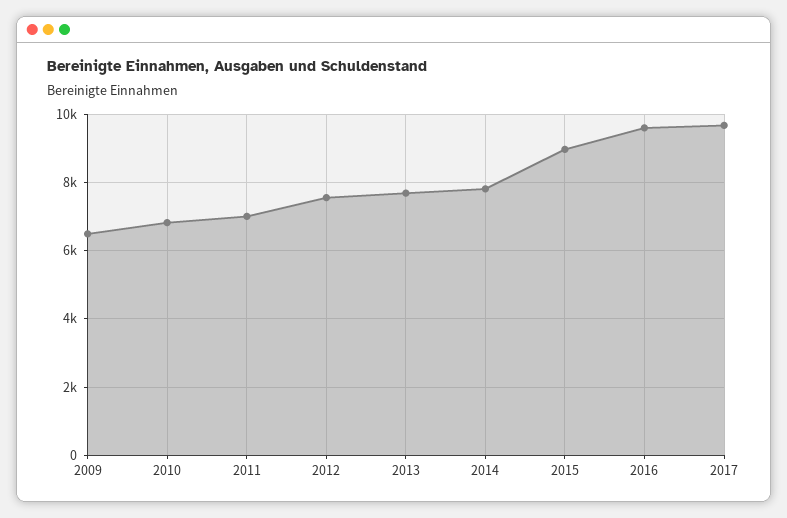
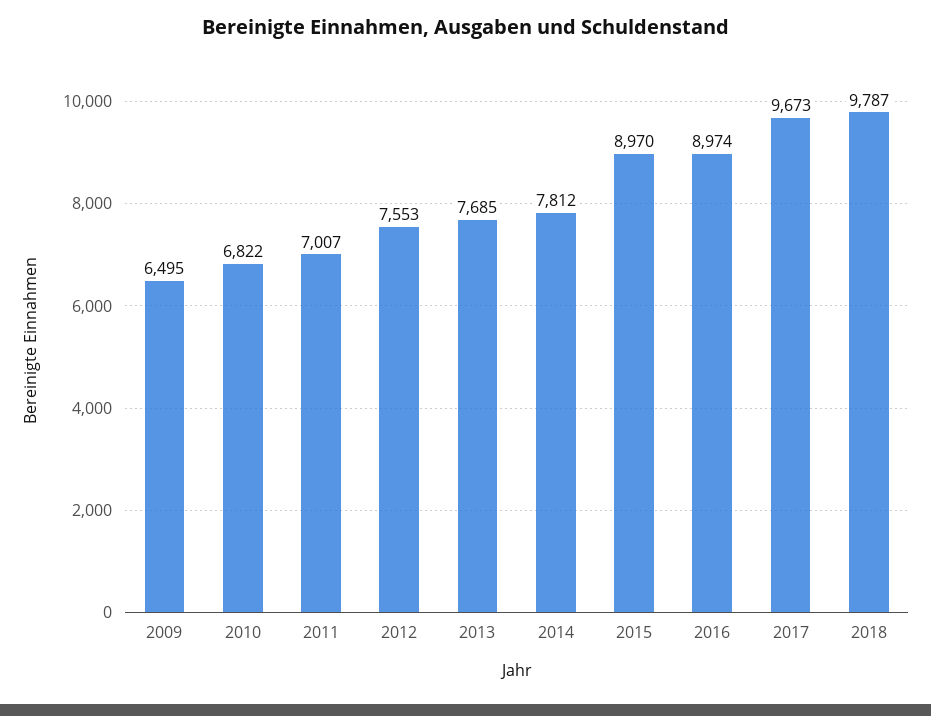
2016: 9600 -> 8974
2018: none -> 9787

